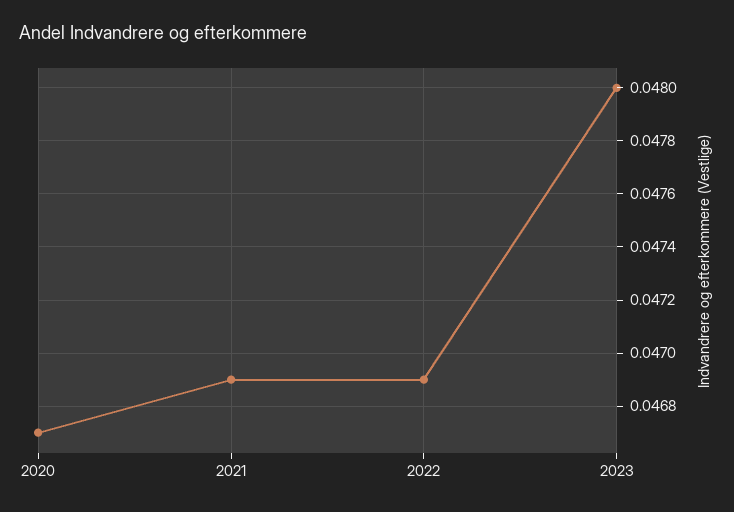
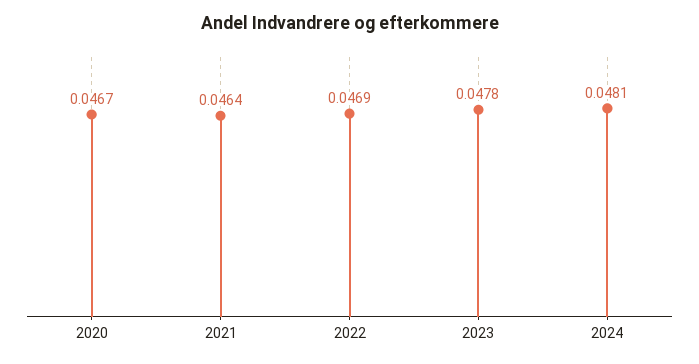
2021: 0.0469 -> 0.0464
2023: 0.048 -> 0.0478
2024: none -> 0.0481

